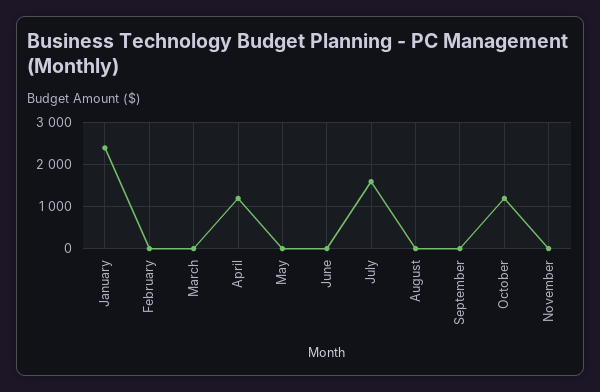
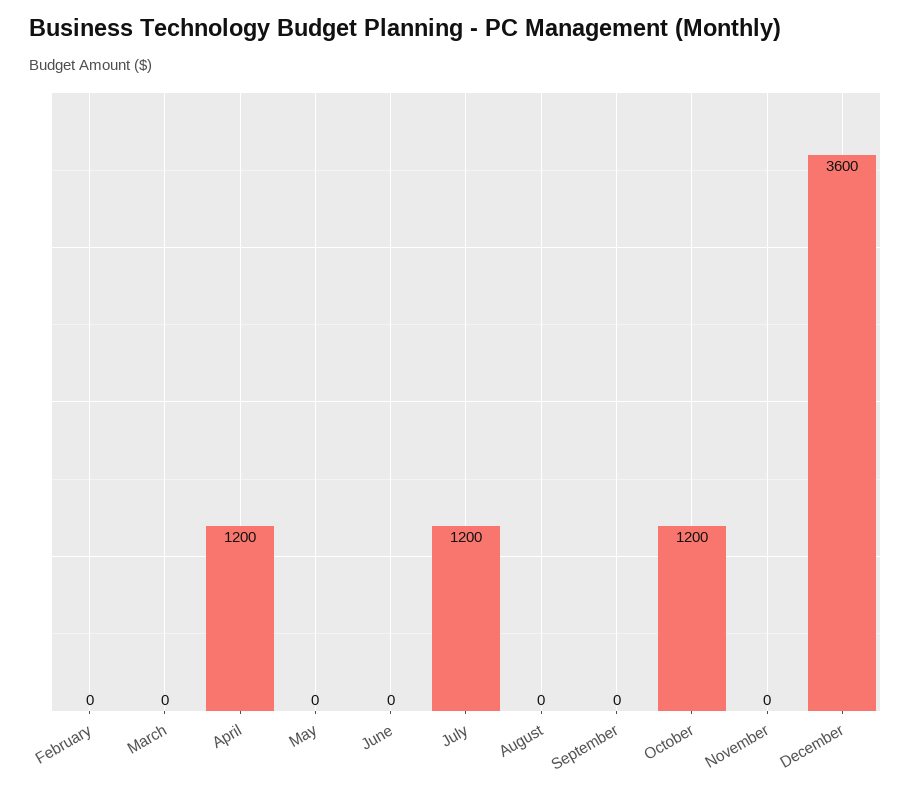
January: 2400 -> none
July: 1600 -> 1200
December: none -> 3600

